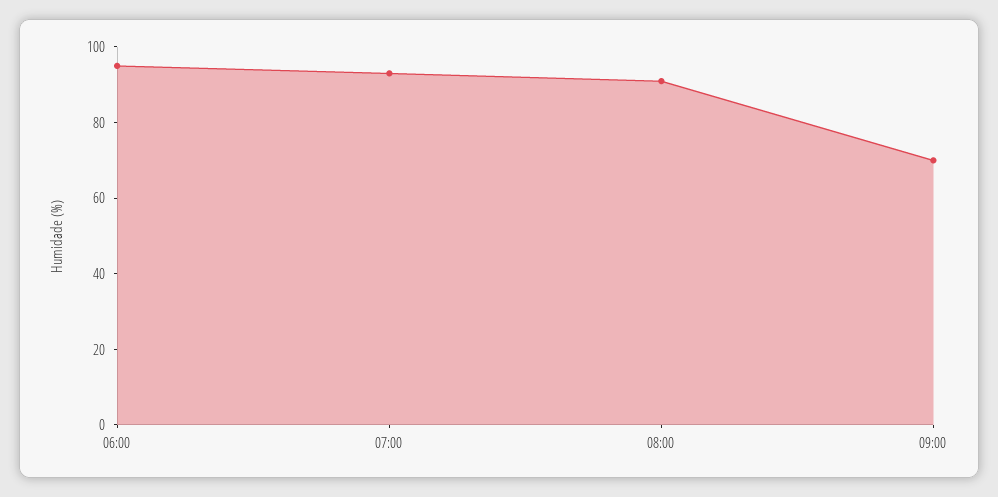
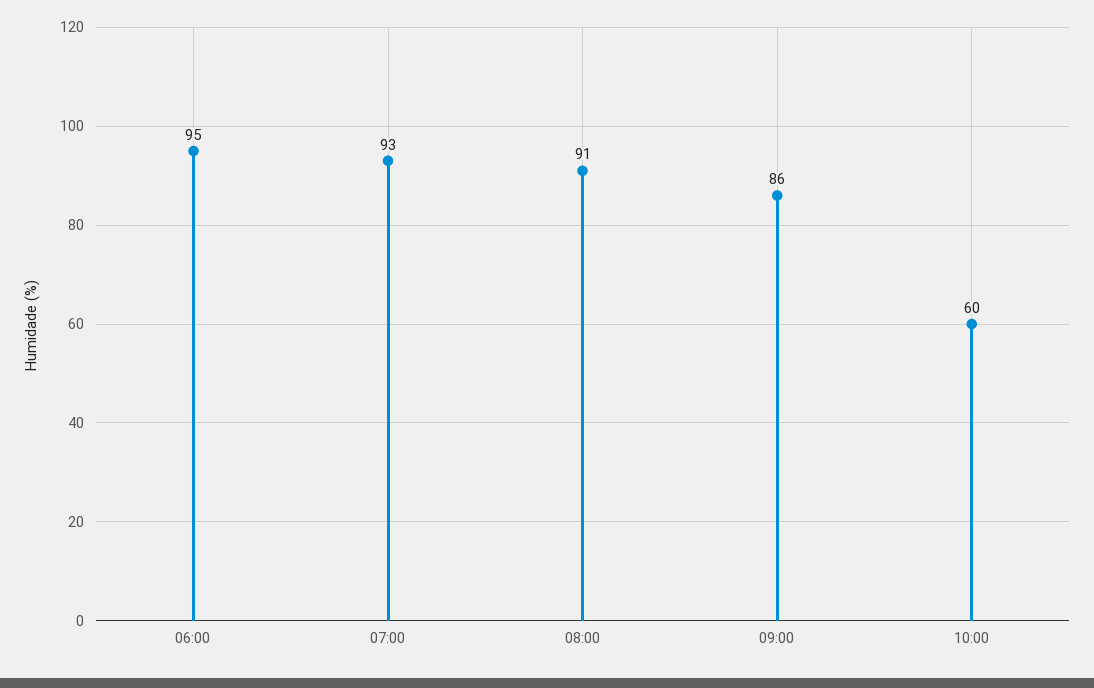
09:00: 70 -> 86
10:00: none -> 60

